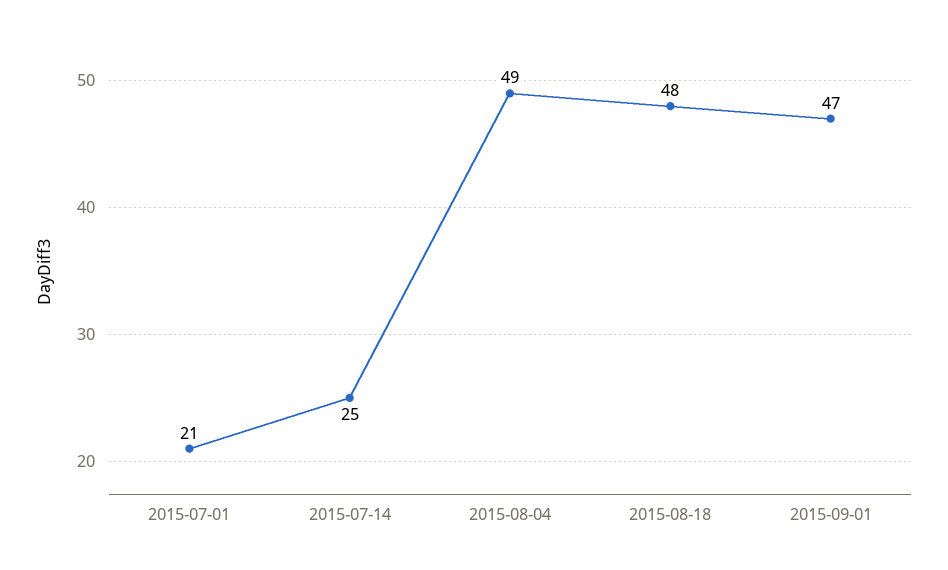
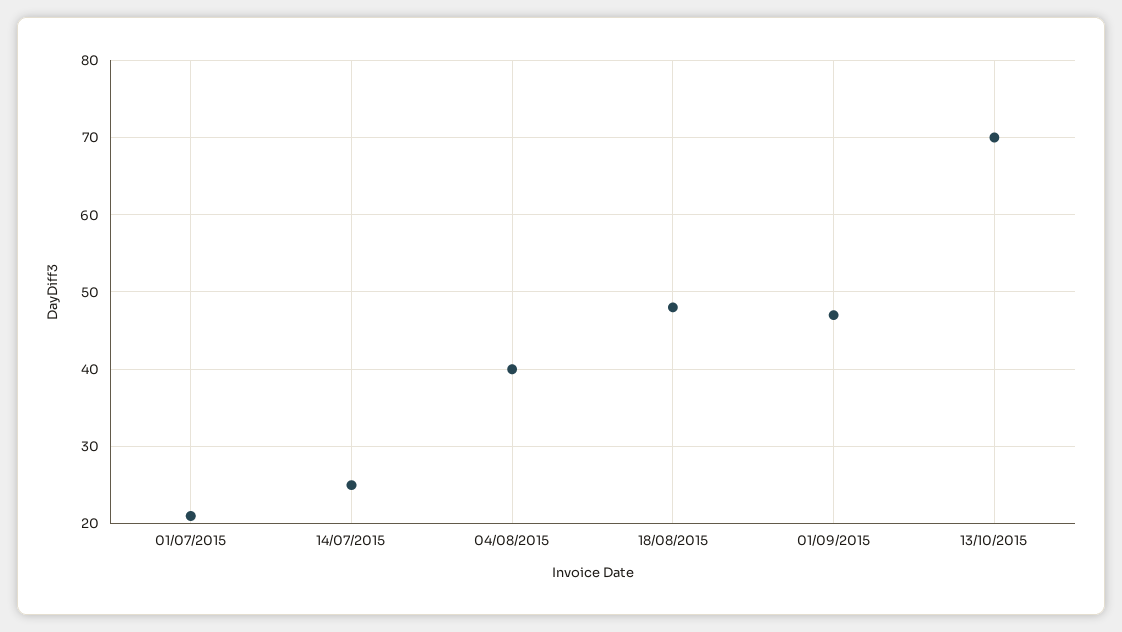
2015-08-04: 49 -> 40
13/10/2015: none -> 70

